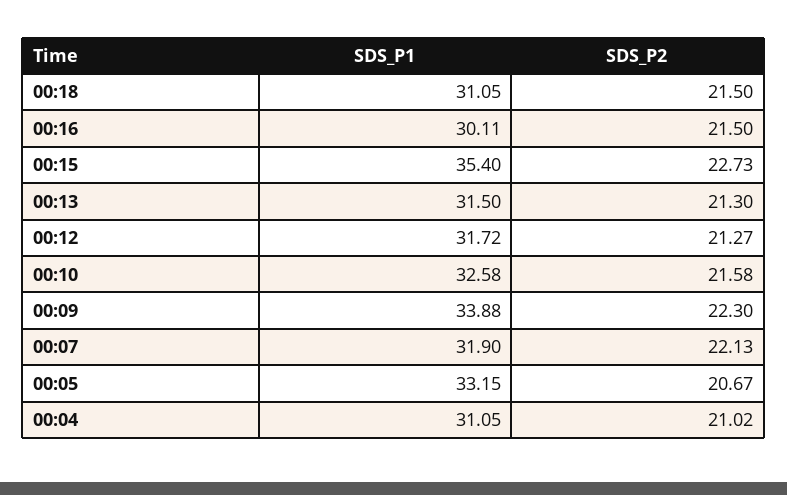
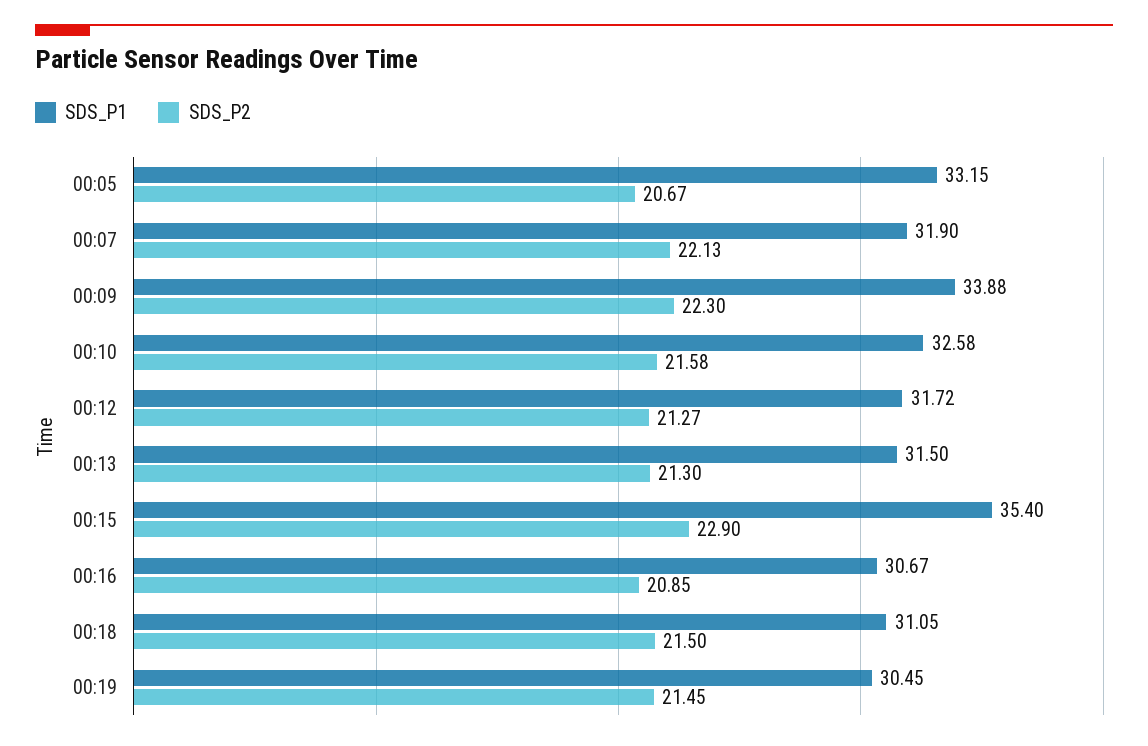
SDS_P1, 00:16: 30.11 -> 30.67
SDS_P2, 00:16: 21.5 -> 20.85
SDS_P2, 00:15: 22.73 -> 22.9
SDS_P1, 00:04: 31.05 -> none
SDS_P2, 00:04: 21.02 -> none
SDS_P1, 00:19: none -> 30.45
SDS_P2, 00:19: none -> 21.45

